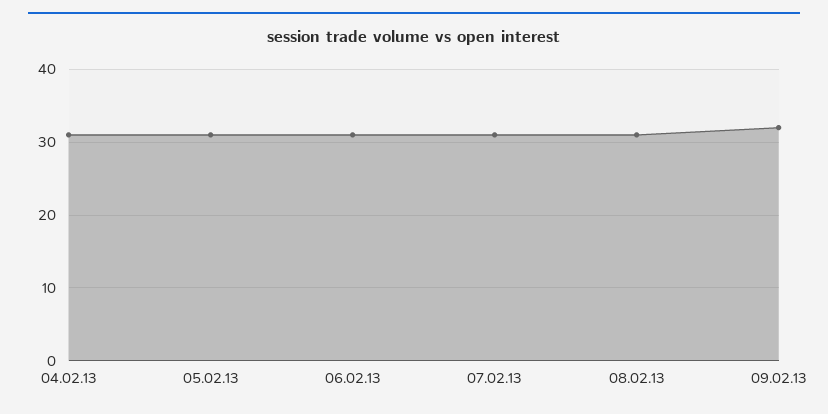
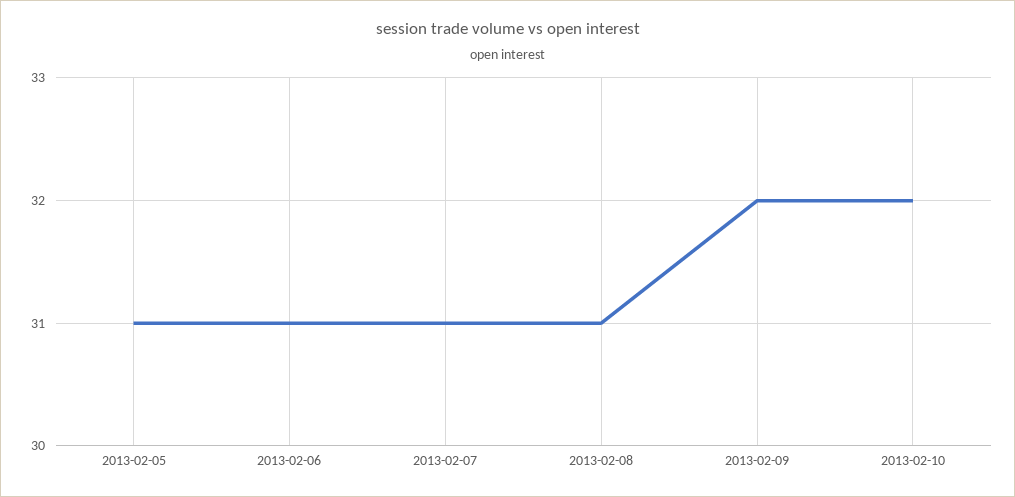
04.02.13: 31 -> none
2013-02-10: none -> 32

